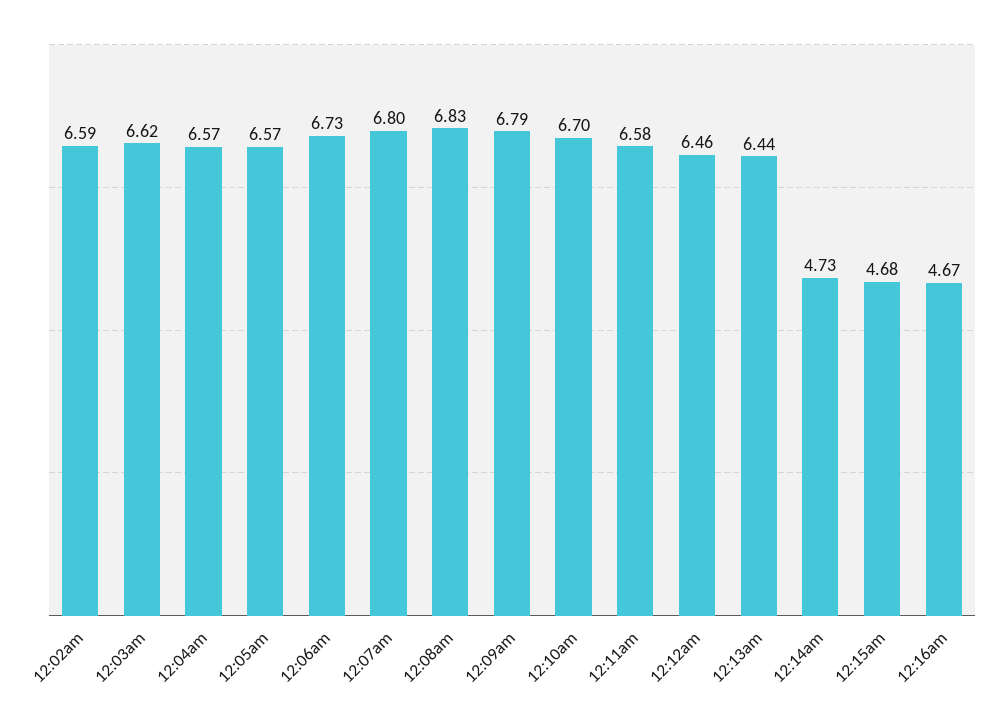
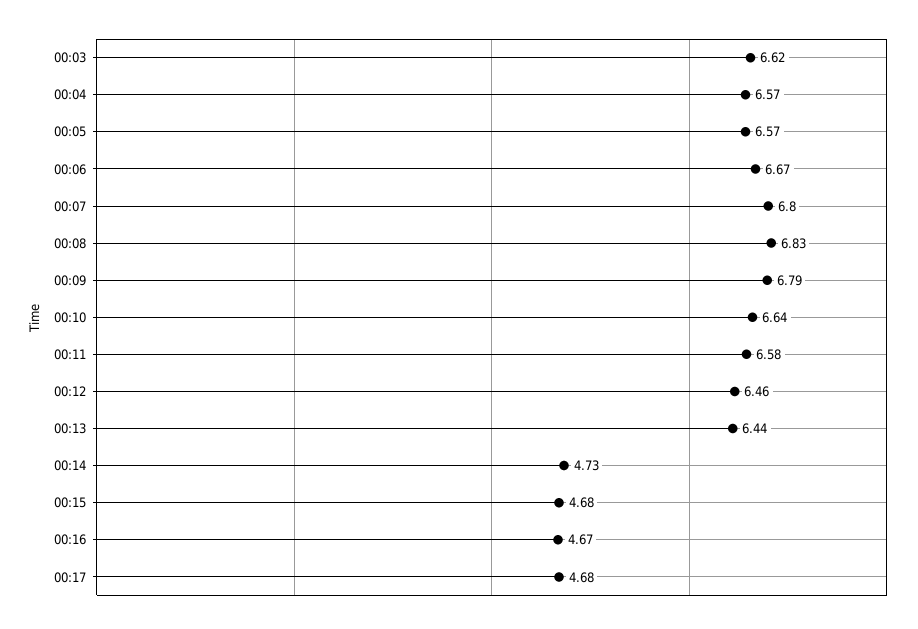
12:02am: 6.59 -> none
12:06am: 6.73 -> 6.67
12:10am: 6.7 -> 6.64
00:17: none -> 4.68

